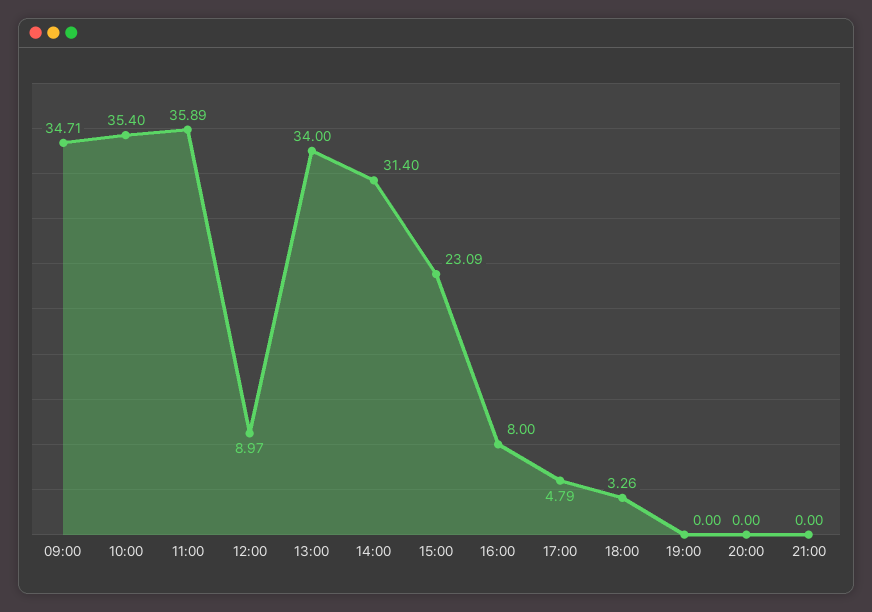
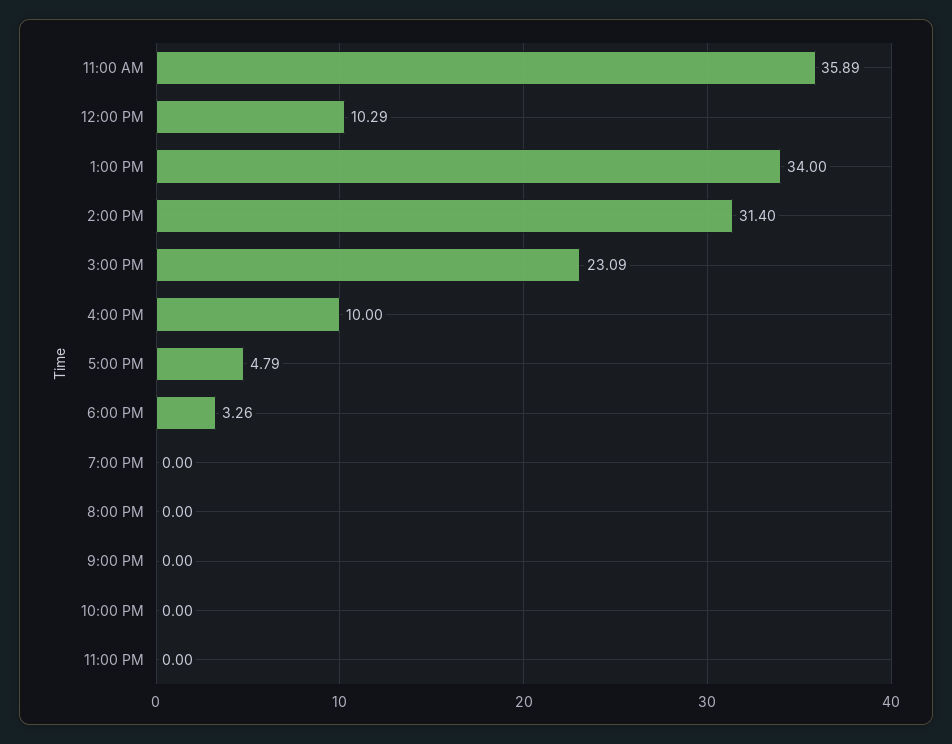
09:00: 34.71 -> none
10:00: 35.4 -> none
12:00: 8.97 -> 10.29
16:00: 8 -> 10
10:00 PM: none -> 0
11:00 PM: none -> 0

